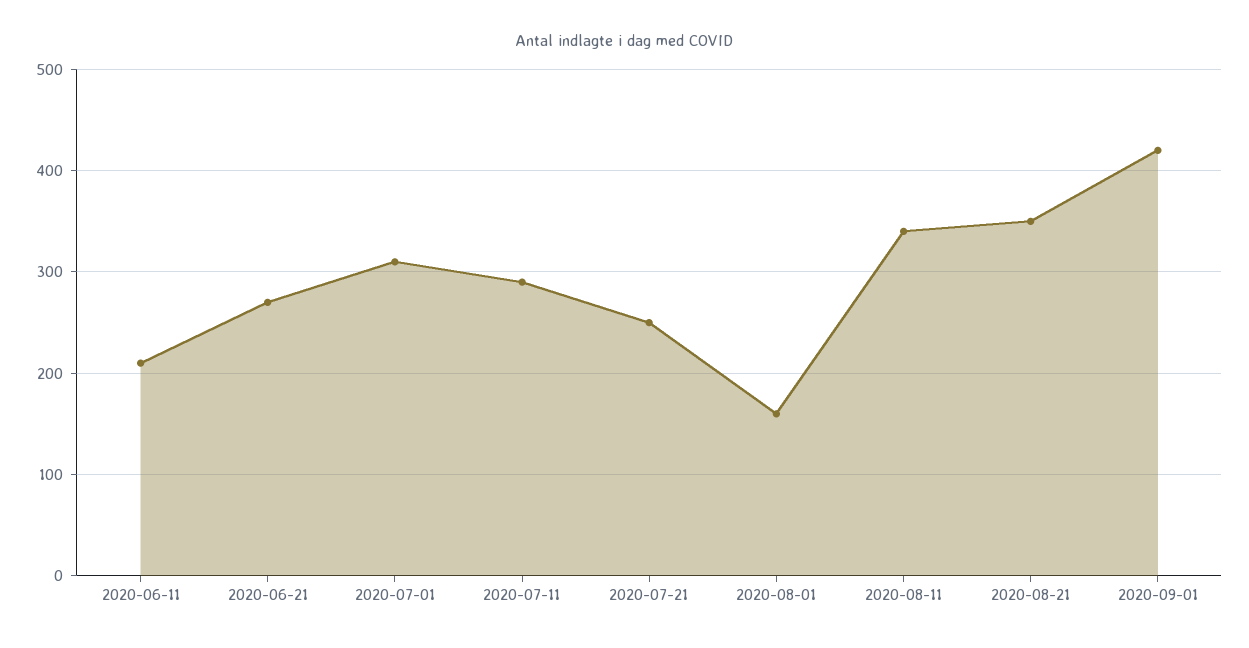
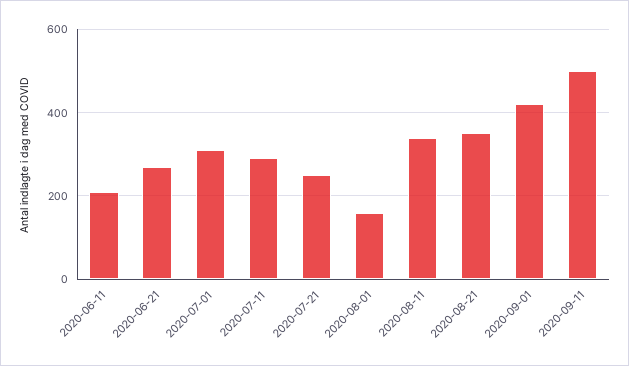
2020-09-11: none -> 500

